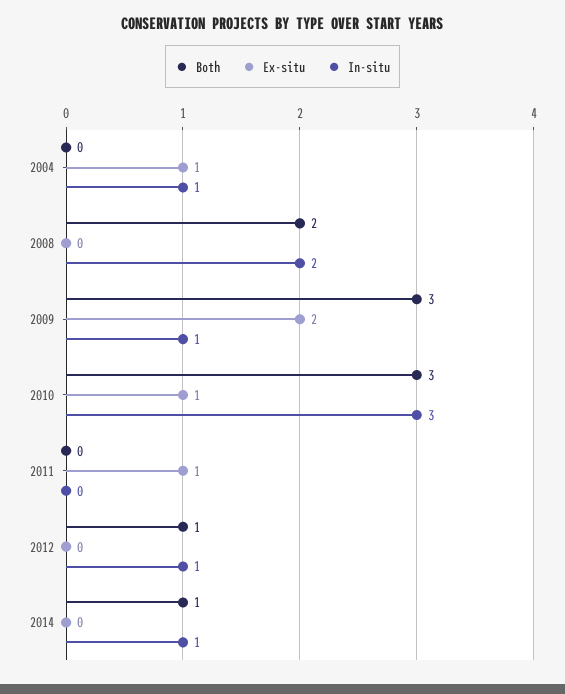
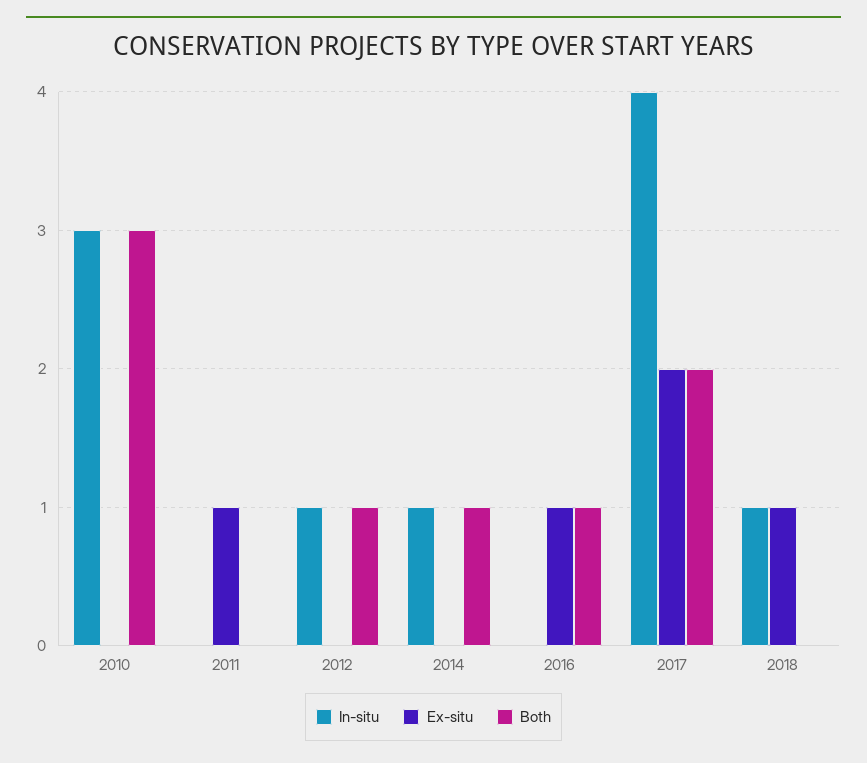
Both, 2004: 0 -> none
Ex-situ, 2004: 1 -> none
In-situ, 2004: 1 -> none
Both, 2008: 2 -> none
Ex-situ, 2008: 0 -> none
In-situ, 2008: 2 -> none
Both, 2009: 3 -> none
Ex-situ, 2009: 2 -> none
In-situ, 2009: 1 -> none
Ex-situ, 2010: 1 -> 0
In-situ, 2016: none -> 0
Ex-situ, 2016: none -> 1
Both, 2016: none -> 1
In-situ, 2017: none -> 4
Ex-situ, 2017: none -> 2
Both, 2017: none -> 2
In-situ, 2018: none -> 1
Ex-situ, 2018: none -> 1
Both, 2018: none -> 0

